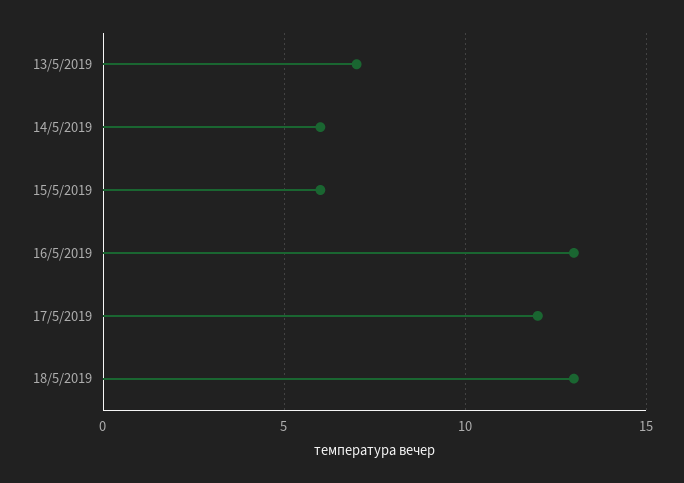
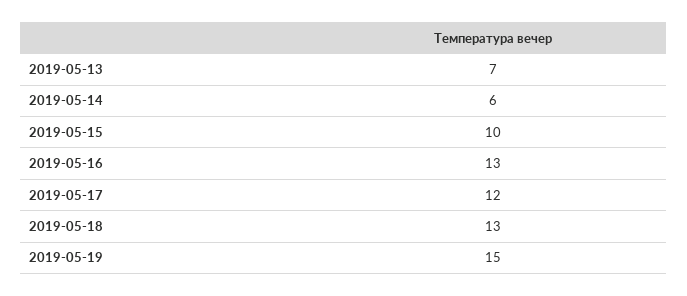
15/5/2019: 6 -> 10
2019-05-19: none -> 15

